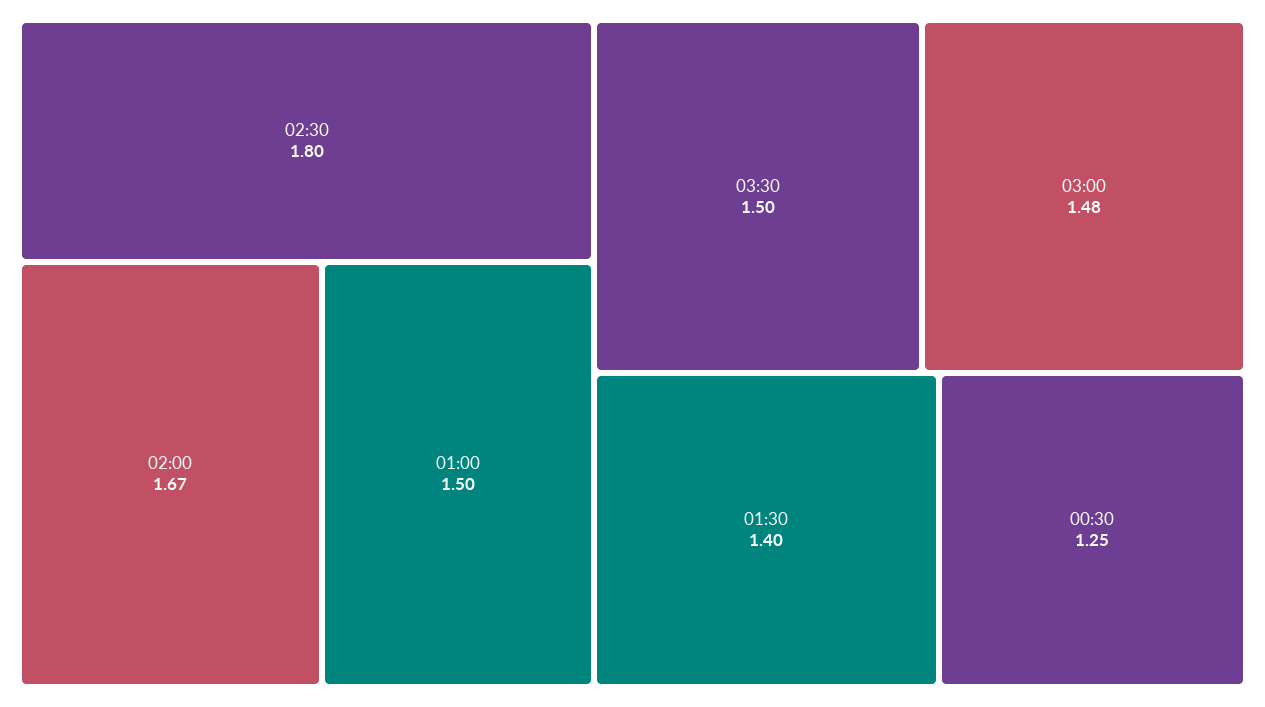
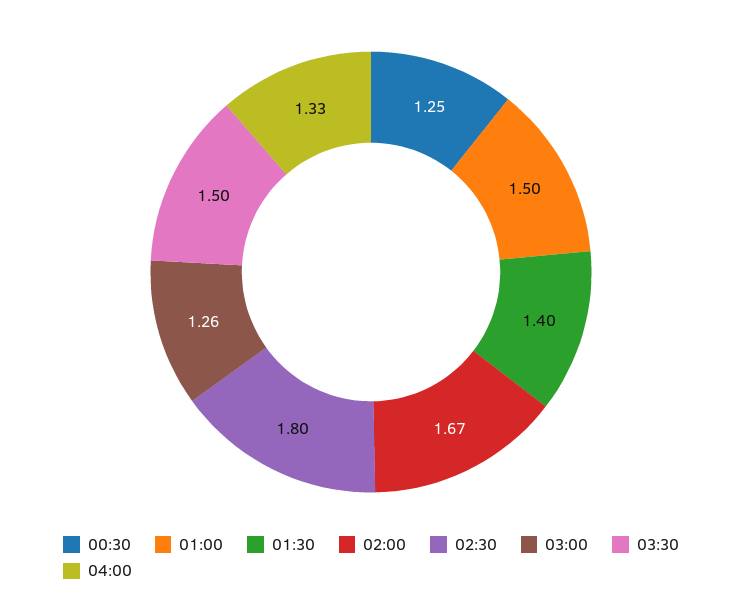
03:00: 1.48 -> 1.26
04:00: none -> 1.33

